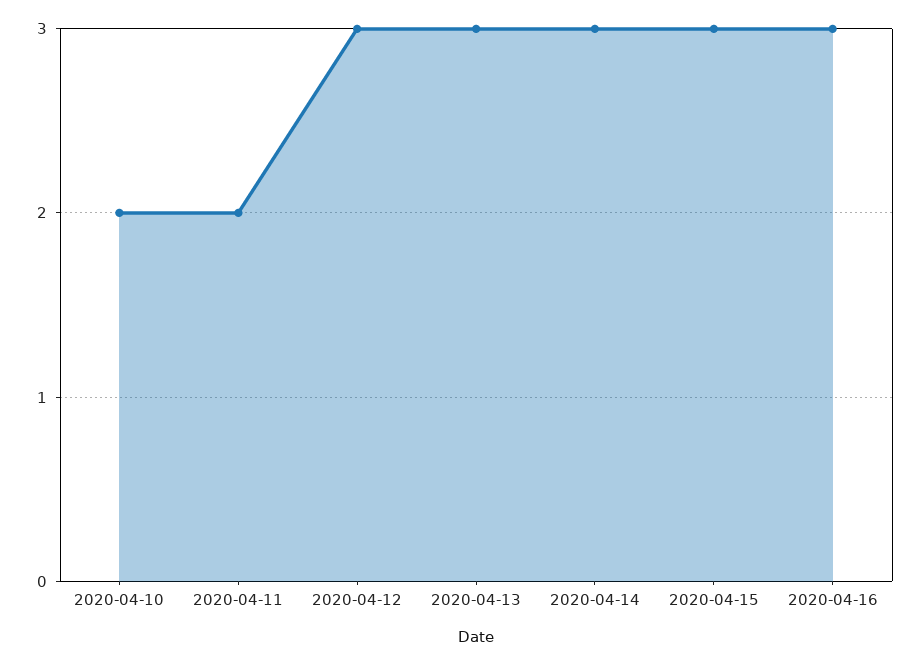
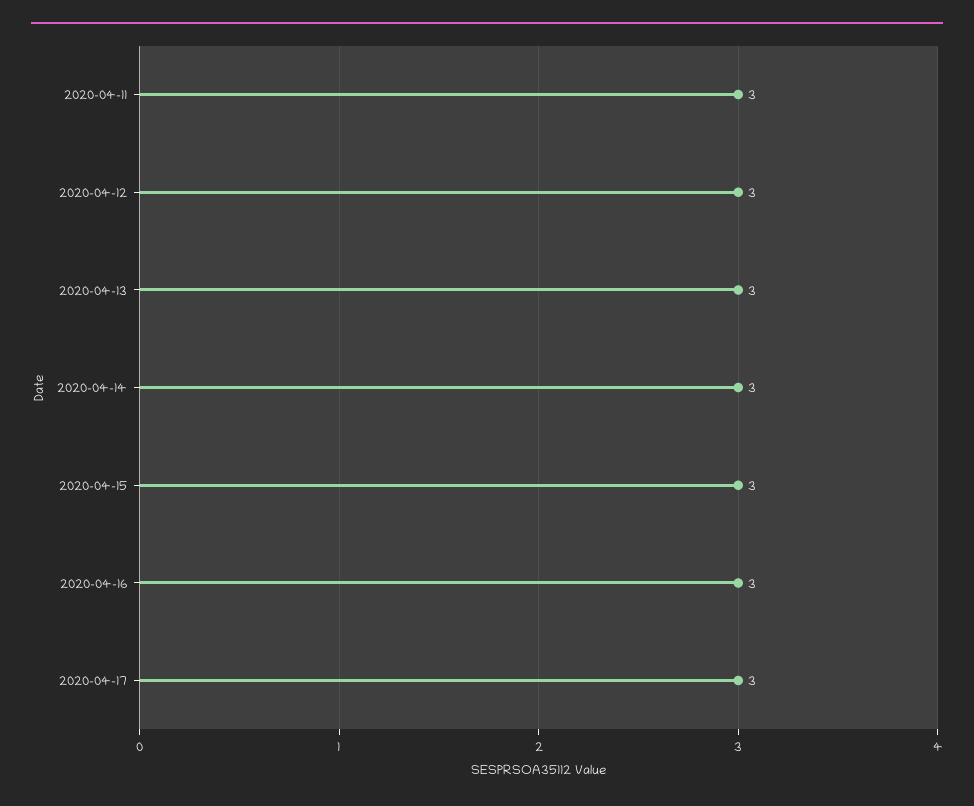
2020-04-10: 2 -> none
2020-04-11: 2 -> 3
2020-04-17: none -> 3

